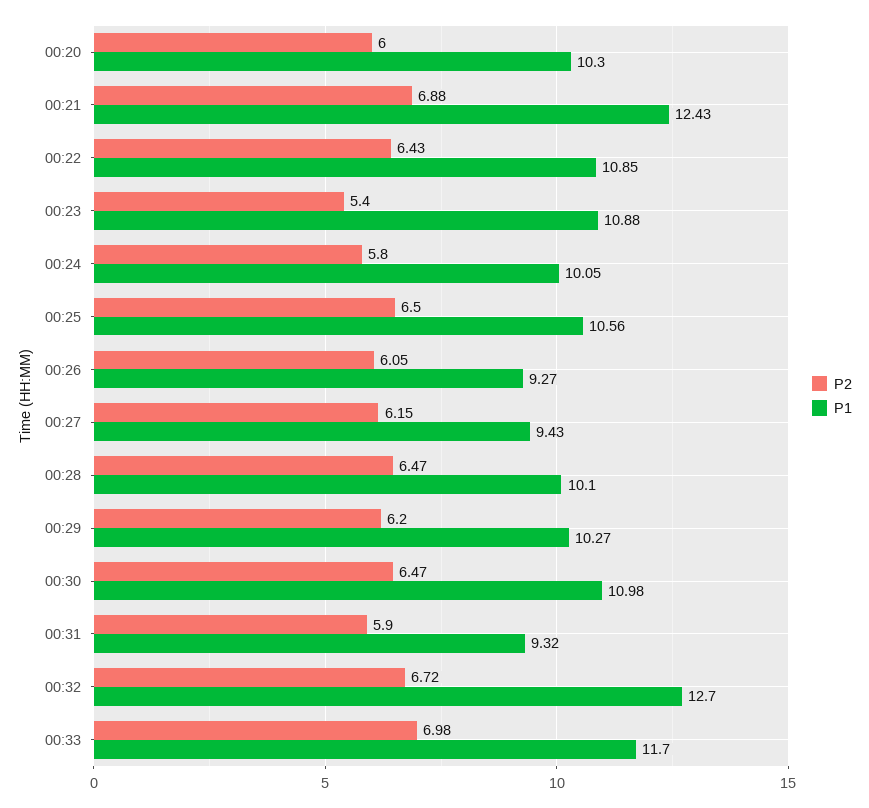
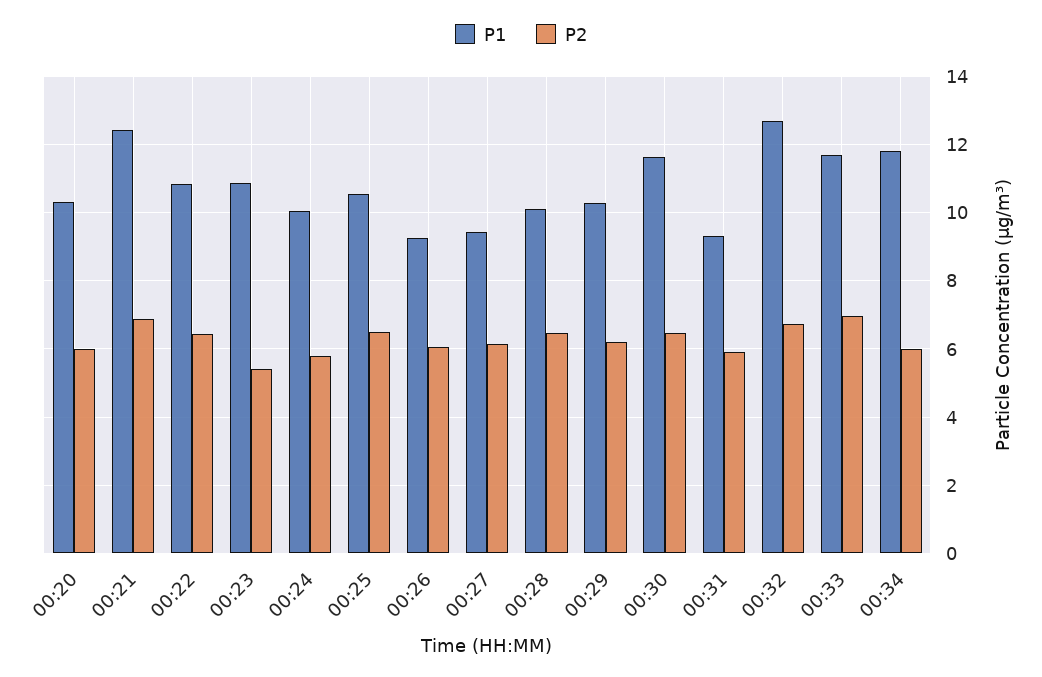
P1, 00:30: 10.98 -> 11.6
P1, 00:34: none -> 11.8
P2, 00:34: none -> 6

